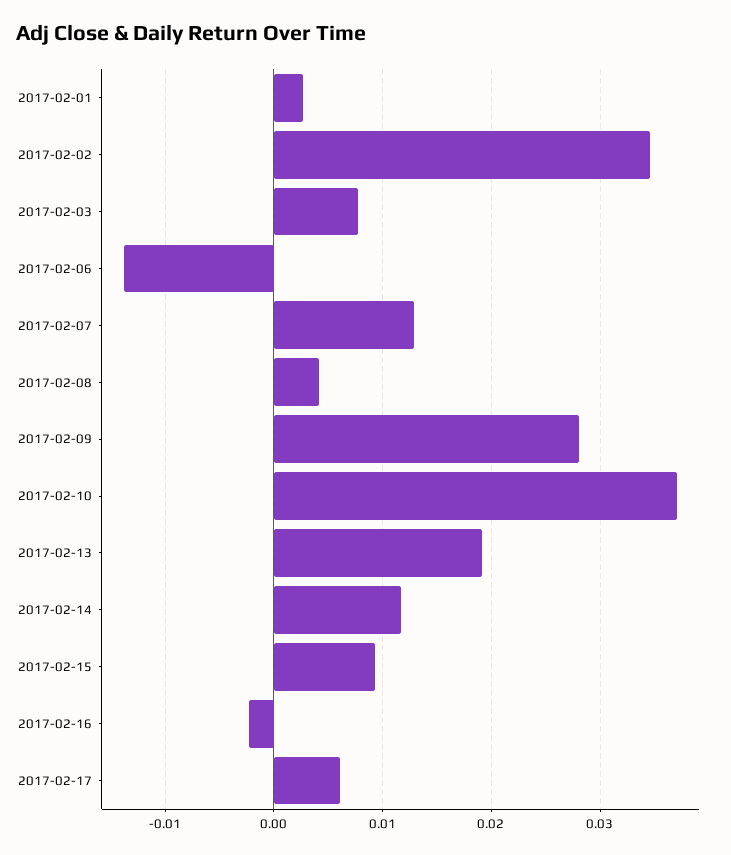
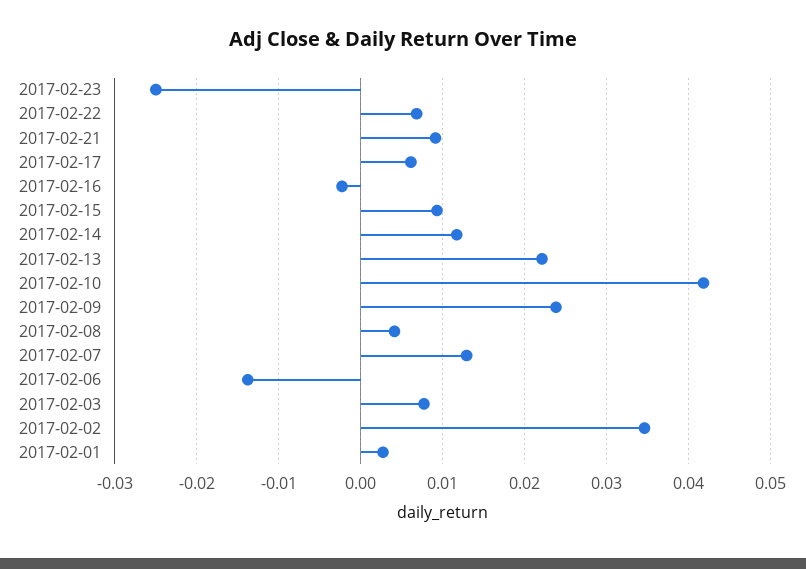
2017-02-09: 0.028 -> 0.024
2017-02-10: 0.037 -> 0.042
2017-02-13: 0.019 -> 0.022
2017-02-23: none -> -0.025
2017-02-22: none -> 0.007
2017-02-21: none -> 0.009

